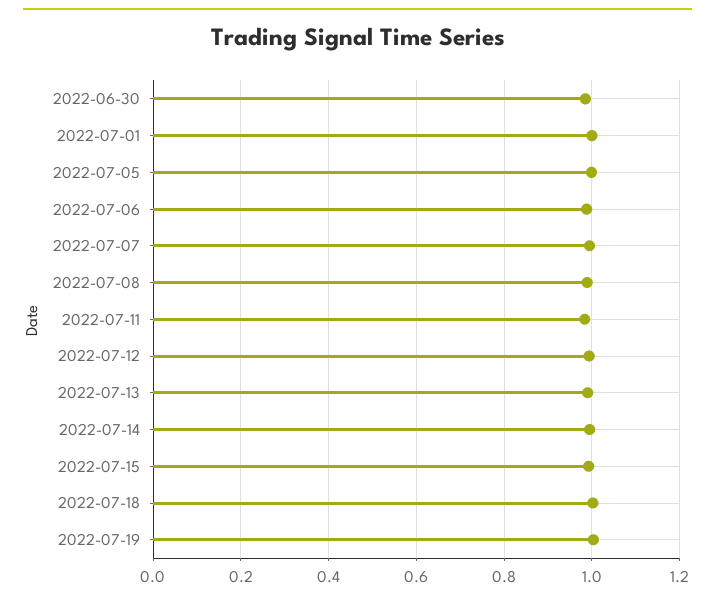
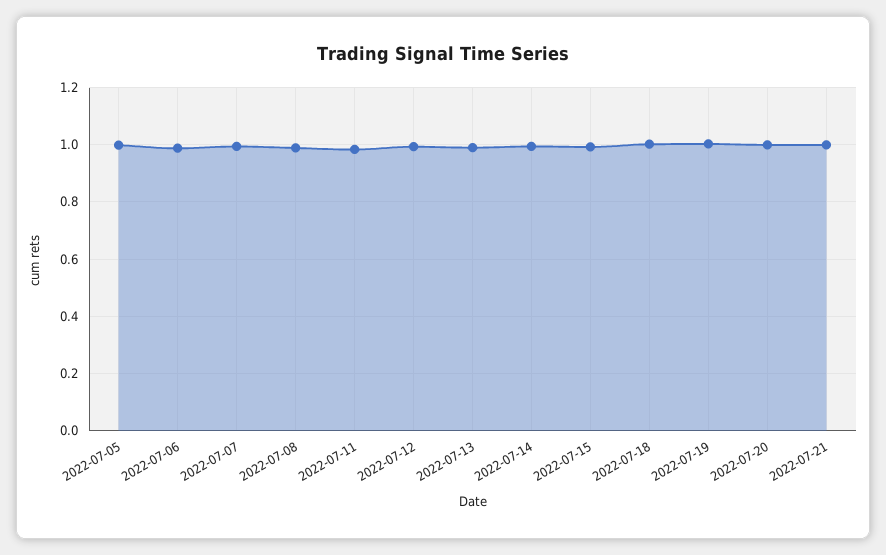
2022-06-30: 0.98 -> none
2022-07-01: 1 -> none
2022-07-20: none -> 1
2022-07-21: none -> 1

